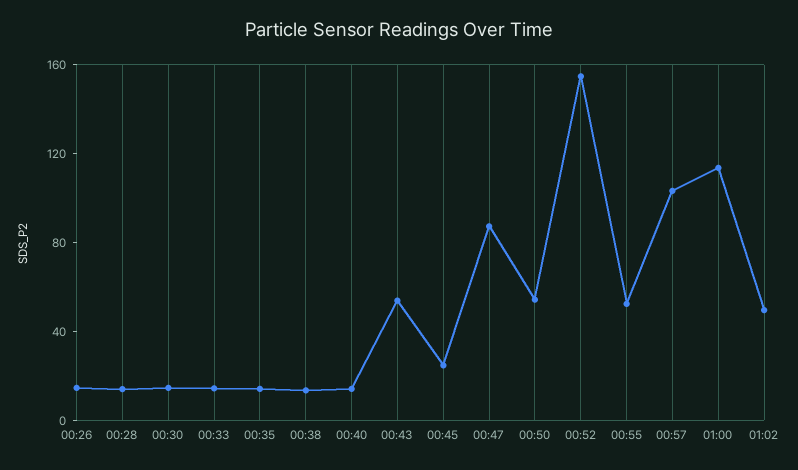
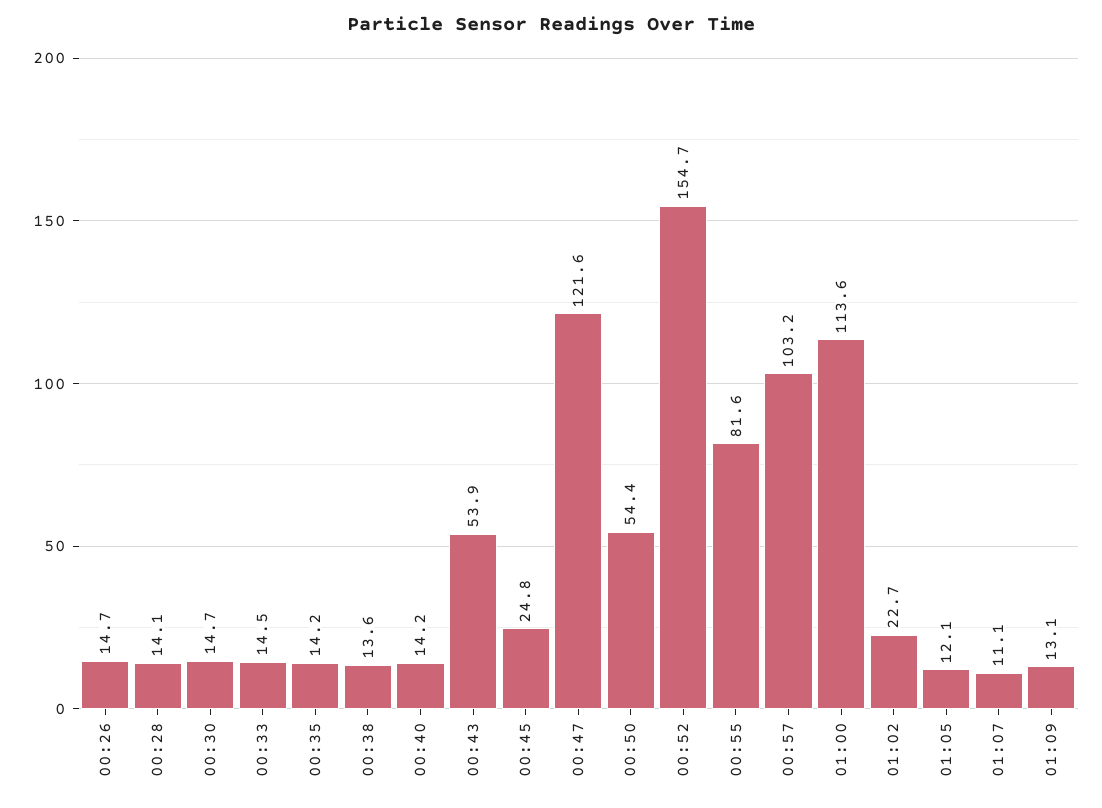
00:47: 90 -> 121.6
00:55: 50 -> 81.6
01:02: 50 -> 22.7
01:05: none -> 12.1
01:07: none -> 11.1
01:09: none -> 13.1

